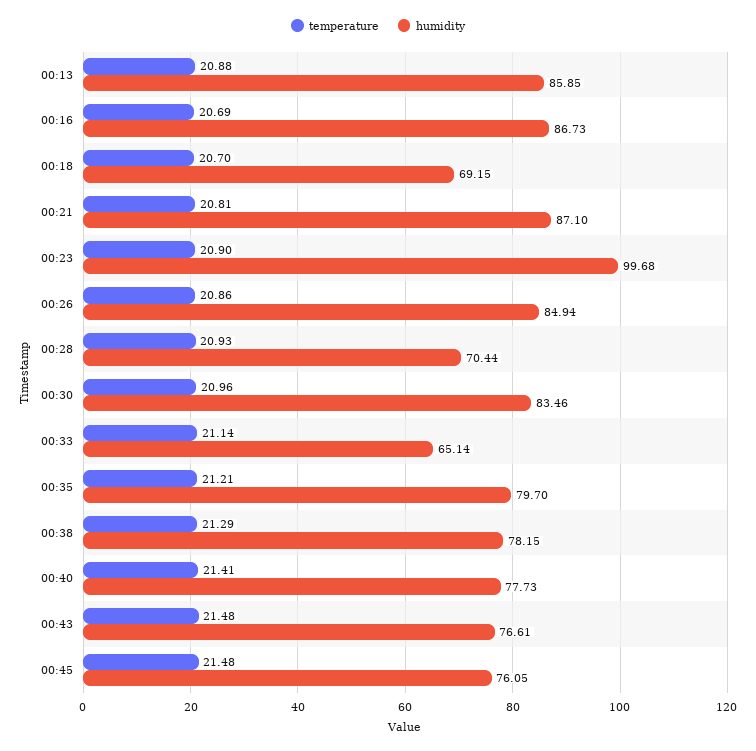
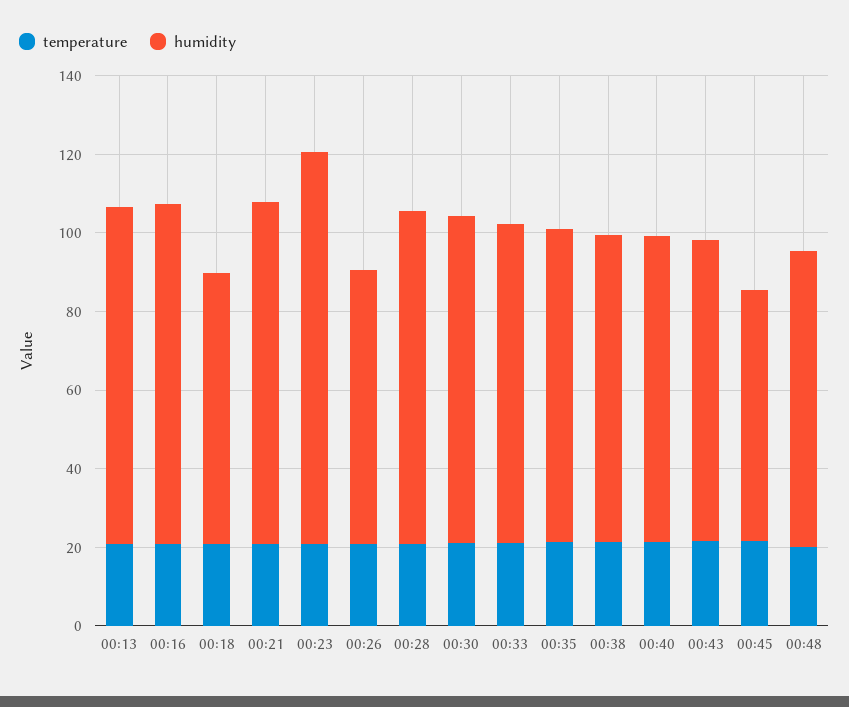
humidity, 00:26: 84.94 -> 70
humidity, 00:28: 70.44 -> 85
humidity, 00:33: 65.14 -> 80
humidity, 00:45: 76.05 -> 65
temperature, 00:48: none -> 20
humidity, 00:48: none -> 75

